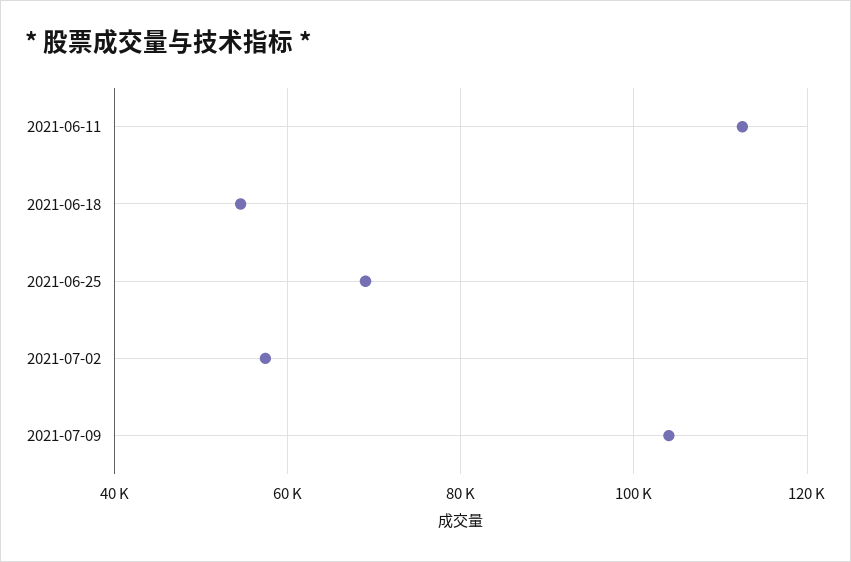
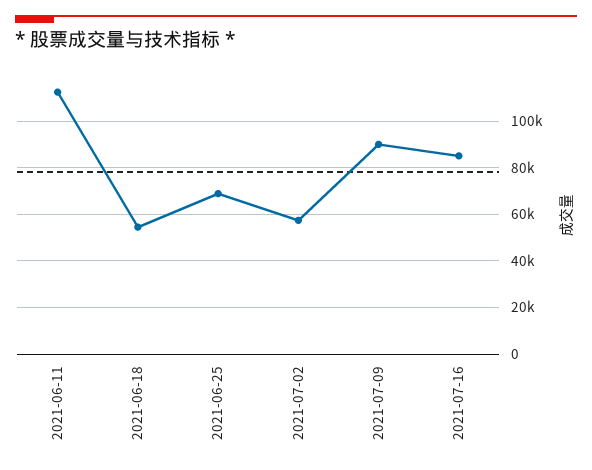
2021-07-09: 104000 -> 90000
2021-07-16: none -> 85000

